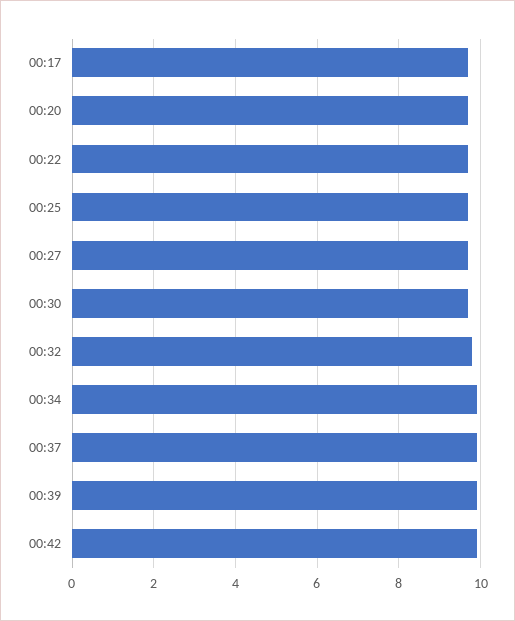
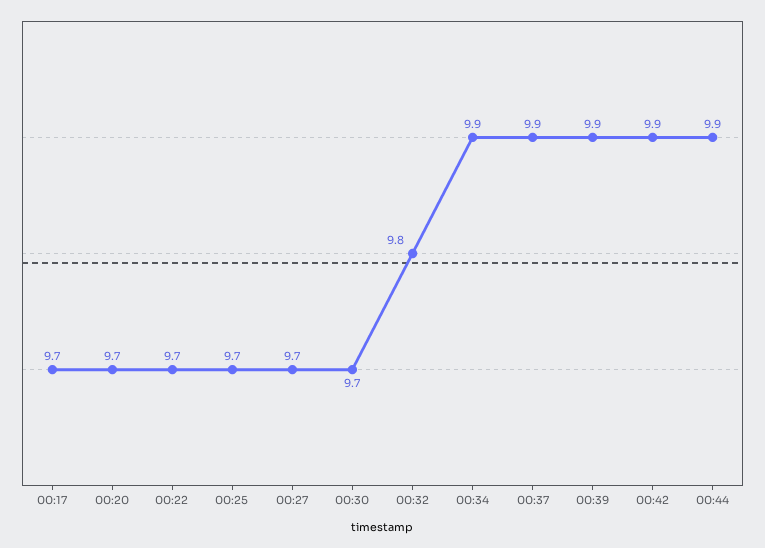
00:44: none -> 9.9

